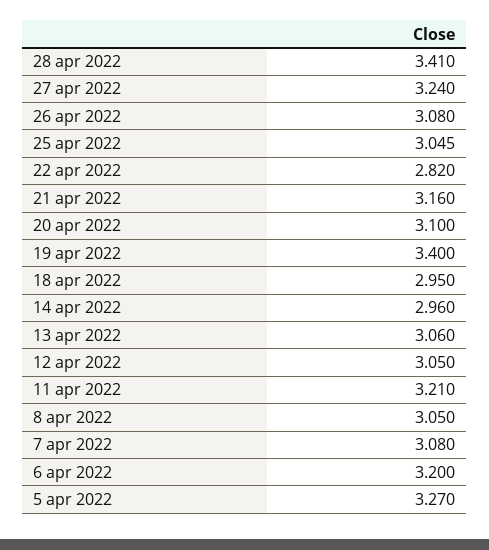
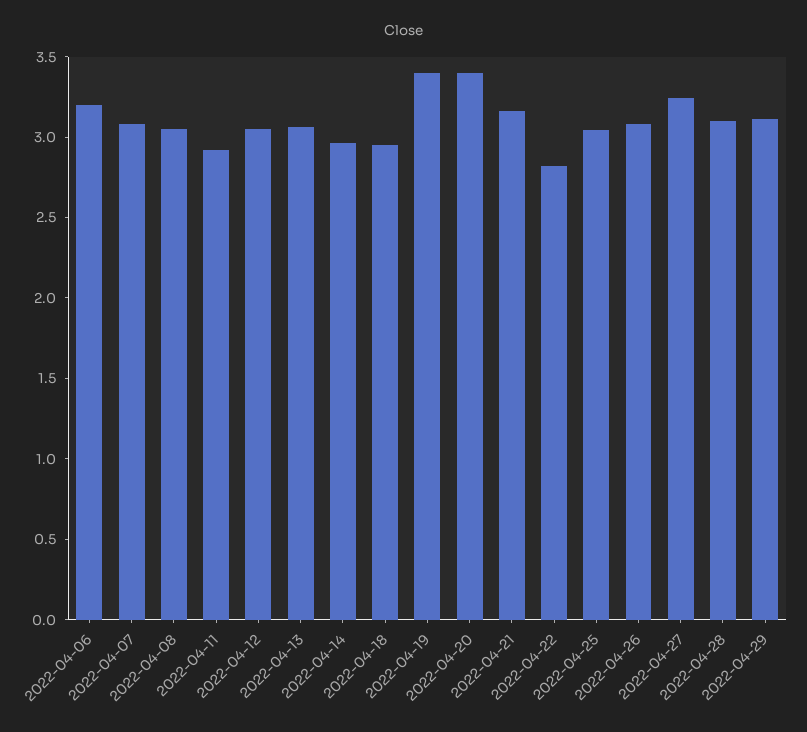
28 apr 2022: 3.41 -> 3.1
20 apr 2022: 3.1 -> 3.4
11 apr 2022: 3.21 -> 2.9
5 apr 2022: 3.27 -> none
2022-04-29: none -> 3.1

